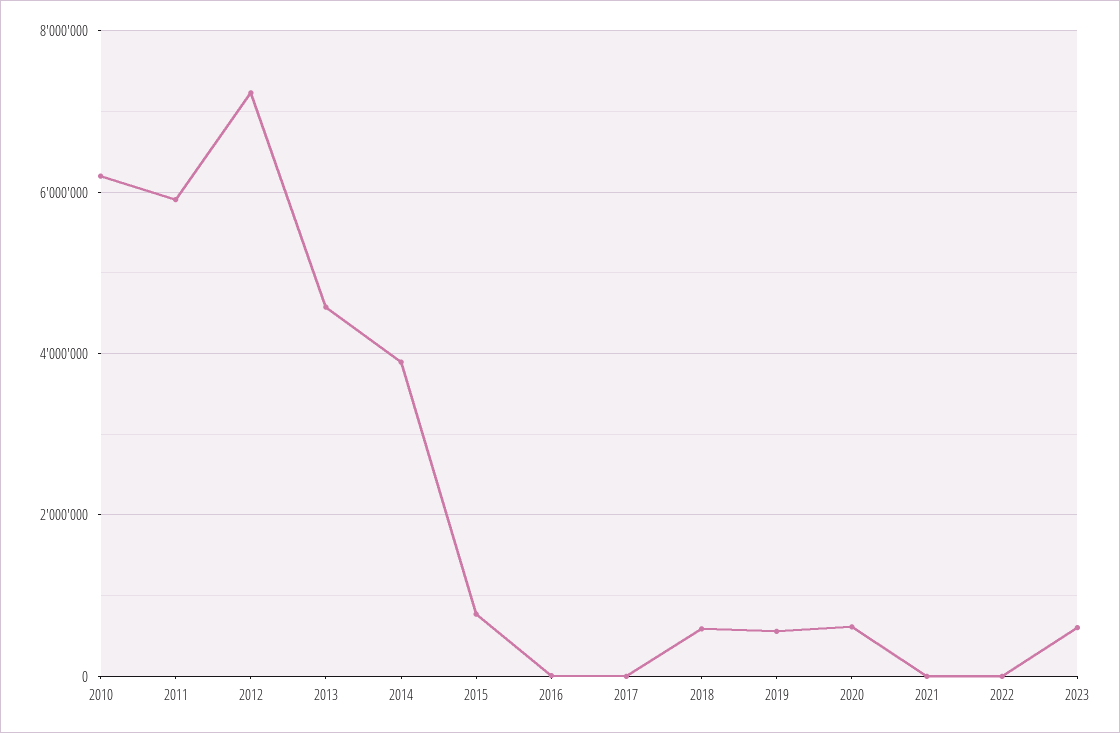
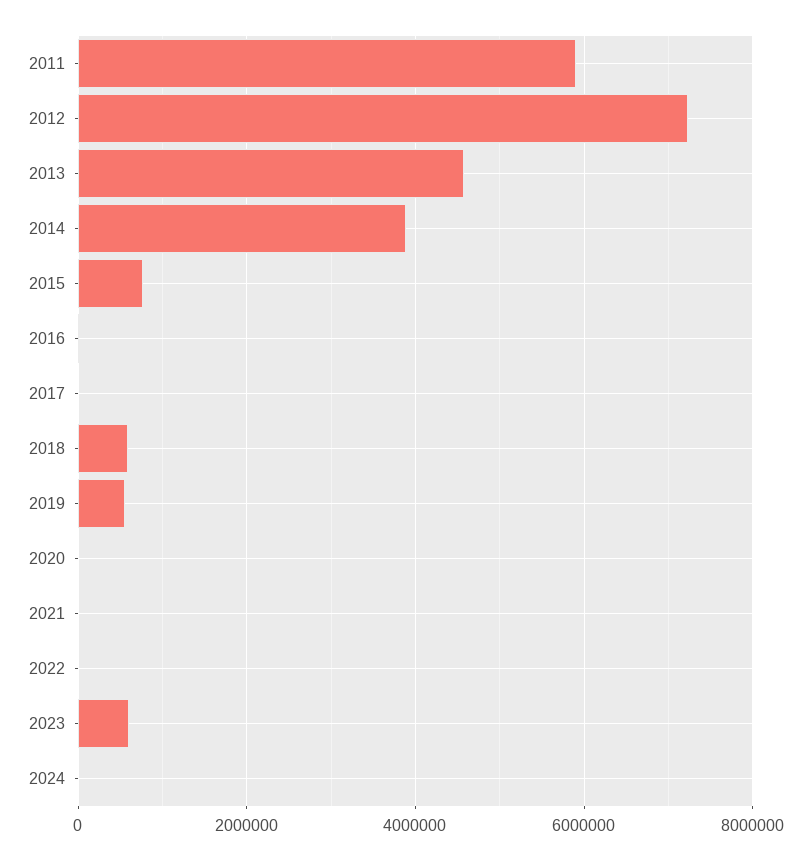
2010: 6200000 -> none
2020: 600000 -> 0
2024: none -> 0

